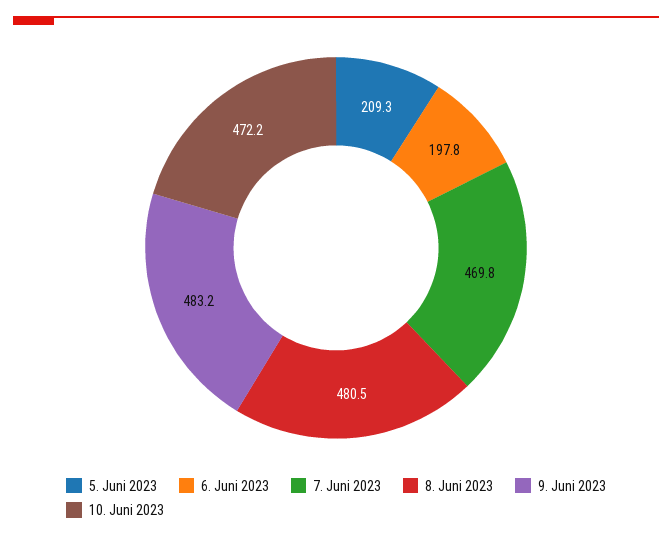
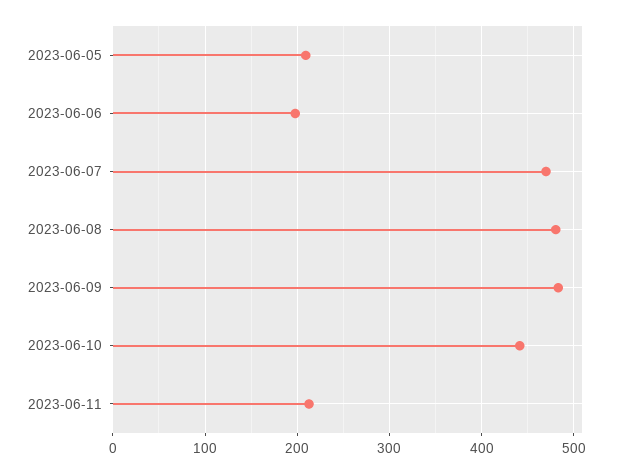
10. Juni 2023: 472.2 -> 440
2023-06-11: none -> 210

